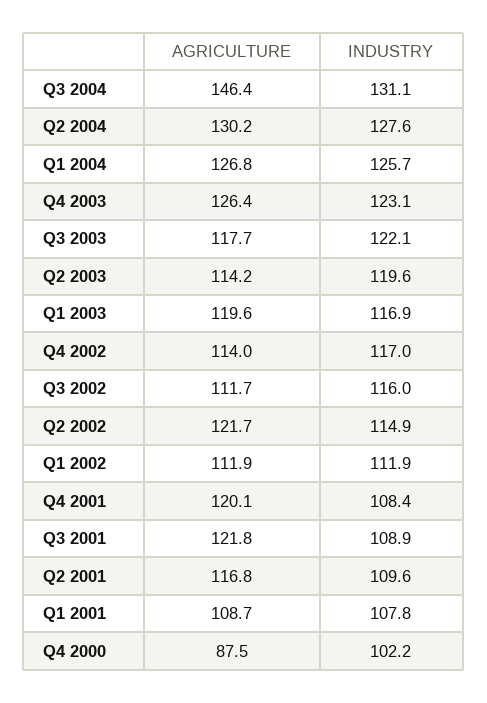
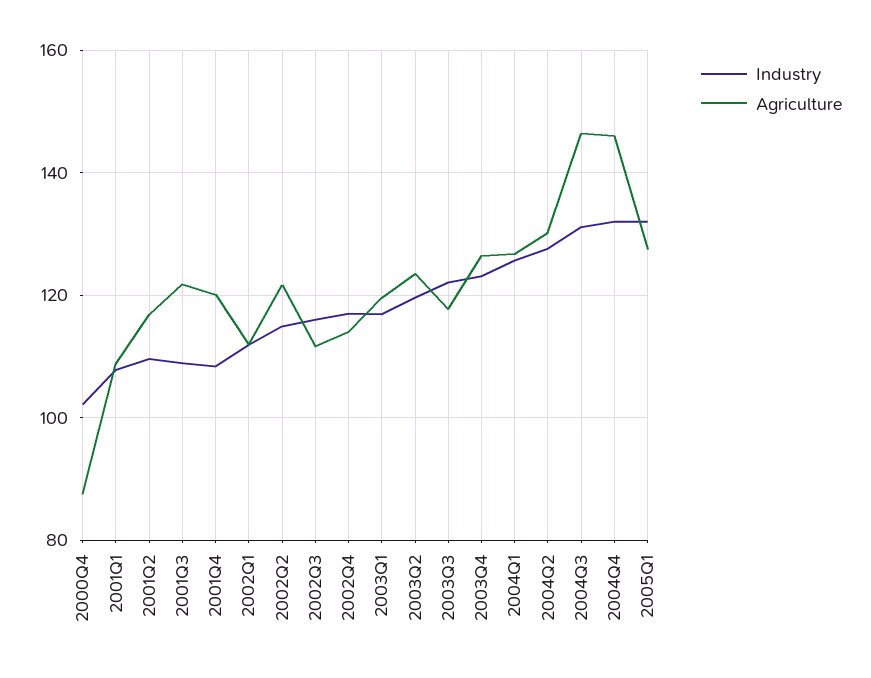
AGRICULTURE, Q2 2003: 114.2 -> 124
INDUSTRY, 2004Q4: none -> 132
AGRICULTURE, 2004Q4: none -> 146
INDUSTRY, 2005Q1: none -> 132
AGRICULTURE, 2005Q1: none -> 128

